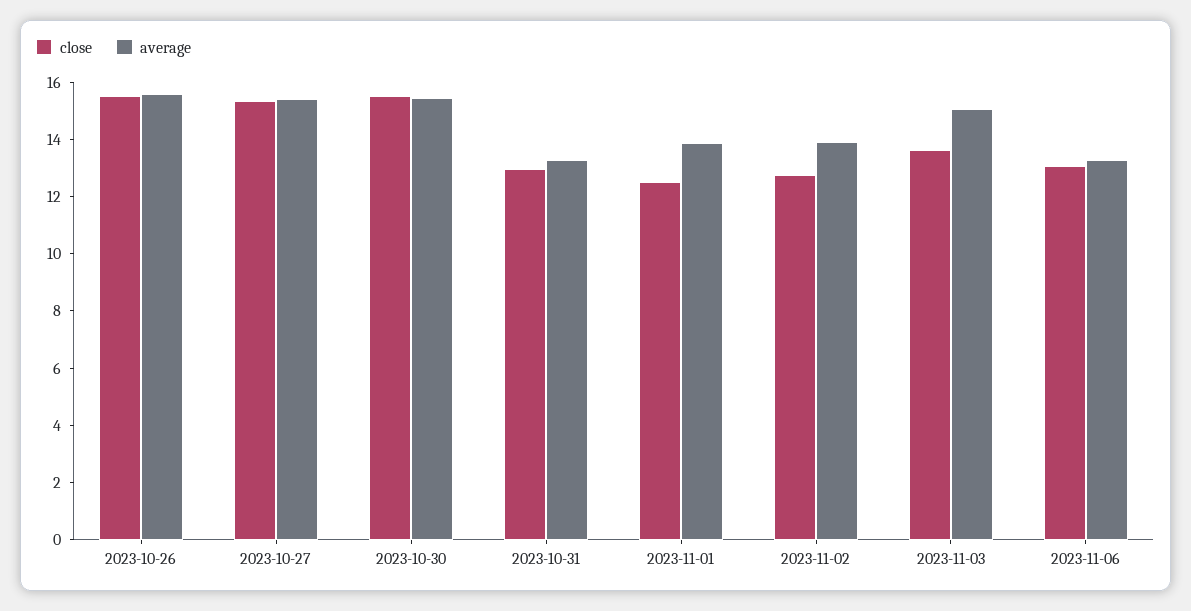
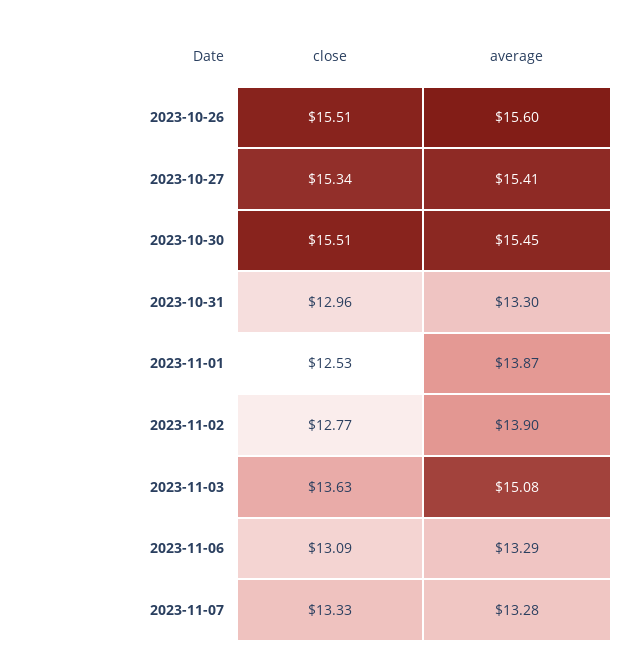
close, 2023-11-07: none -> 13.33
average, 2023-11-07: none -> 13.28

